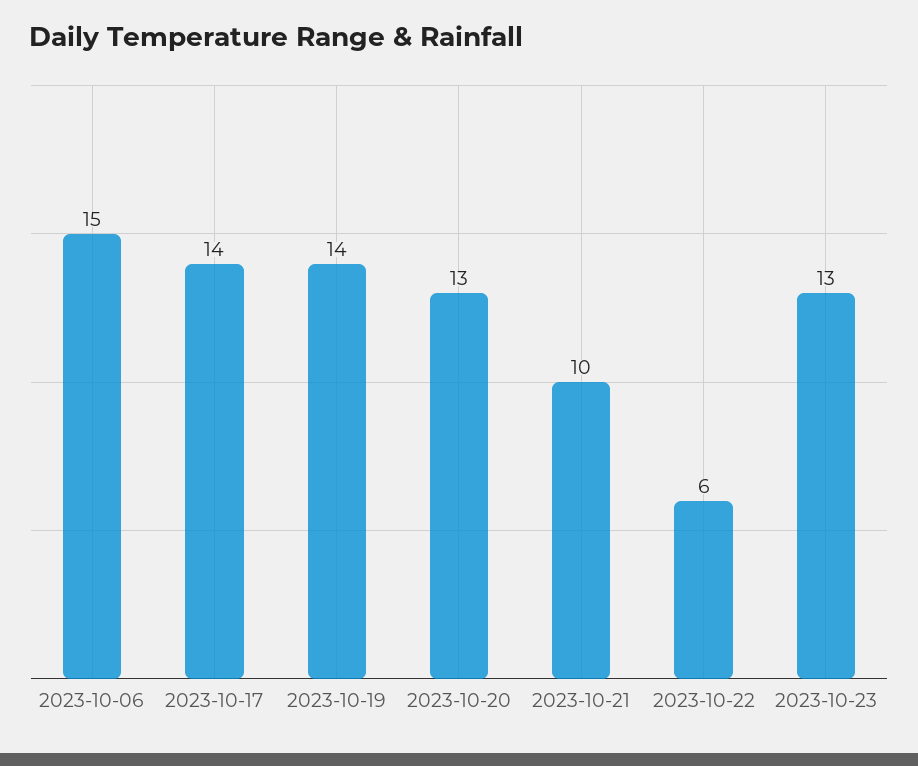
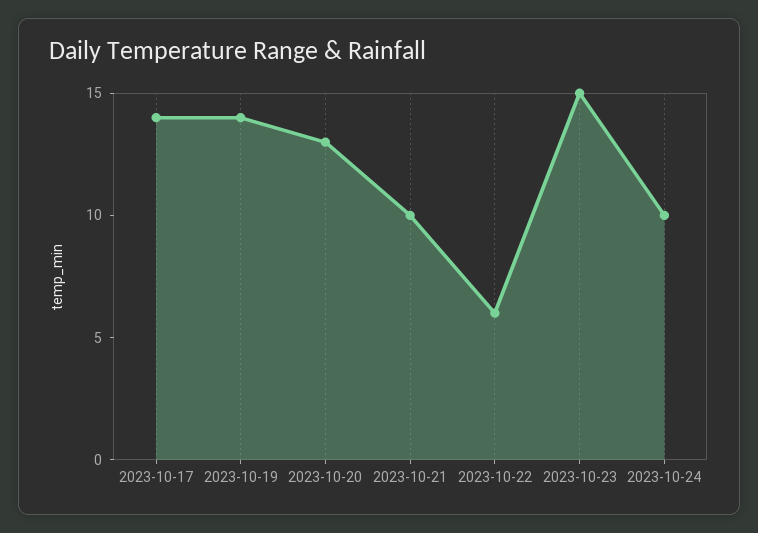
2023-10-06: 15 -> none
2023-10-23: 13 -> 15
2023-10-24: none -> 10

